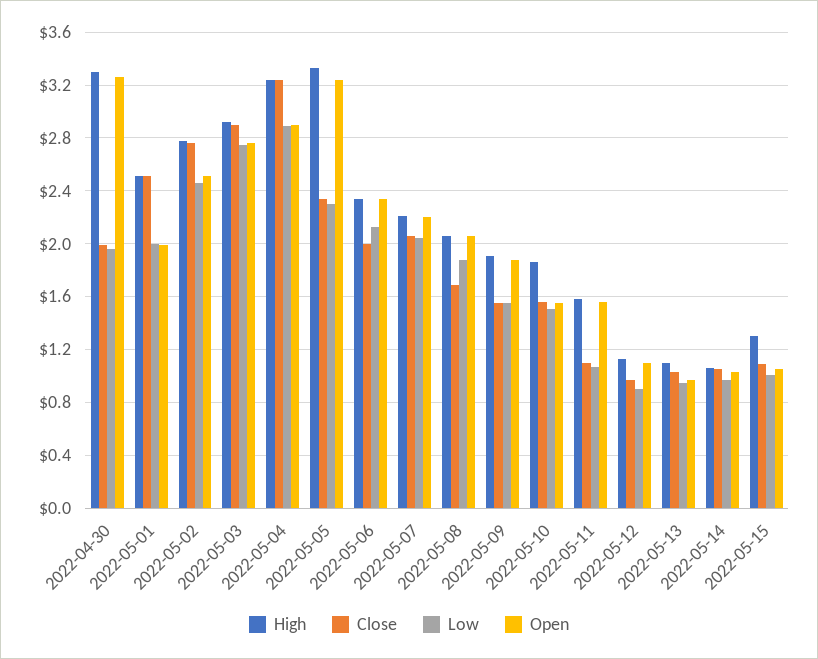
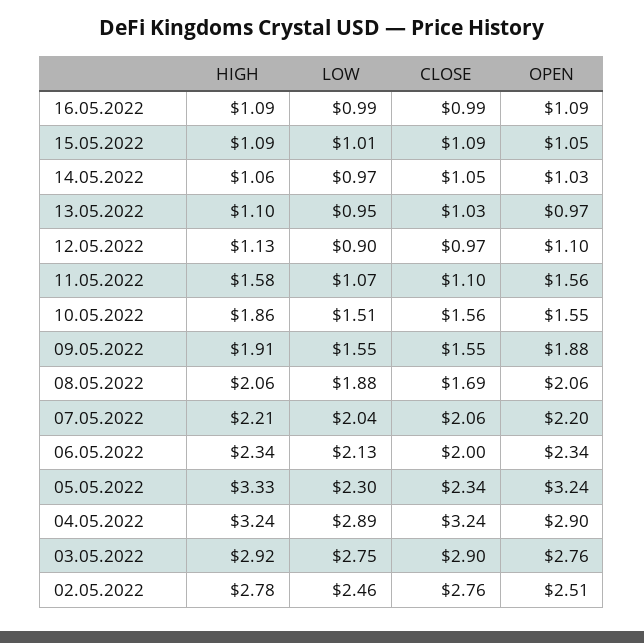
High, 2022-04-30: 3.3 -> none
Close, 2022-04-30: 2 -> none
Low, 2022-04-30: 1.95 -> none
Open, 2022-04-30: 3.25 -> none
High, 2022-05-01: 2.5 -> none
Close, 2022-05-01: 2.5 -> none
Low, 2022-05-01: 2 -> none
Open, 2022-05-01: 2 -> none
High, 2022-05-15: 1.3 -> 1.09
High, 16.05.2022: none -> 1.09
Low, 16.05.2022: none -> 0.99
Close, 16.05.2022: none -> 0.99
Open, 16.05.2022: none -> 1.09

